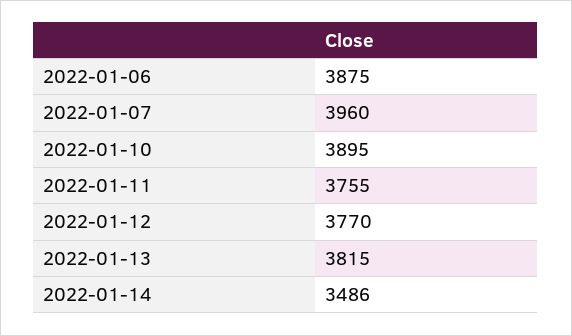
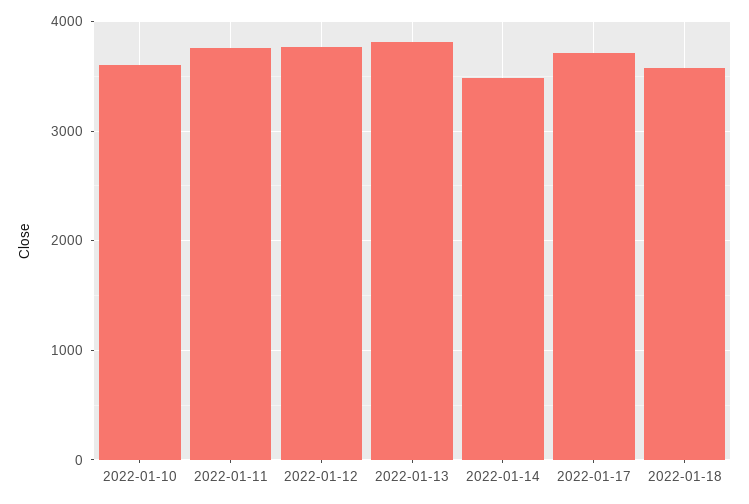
2022-01-06: 3875 -> none
2022-01-07: 3960 -> none
2022-01-10: 3895 -> 3600
2022-01-17: none -> 3700
2022-01-18: none -> 3600

